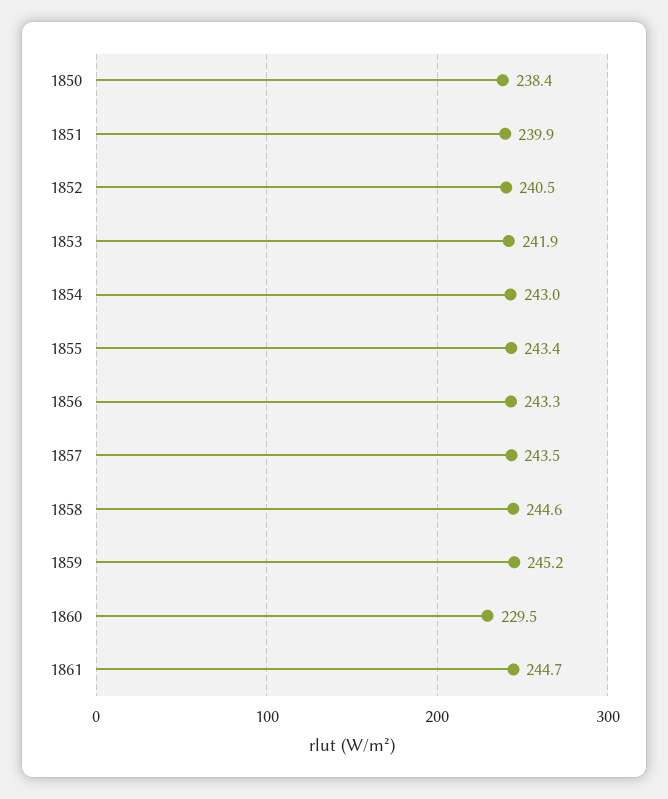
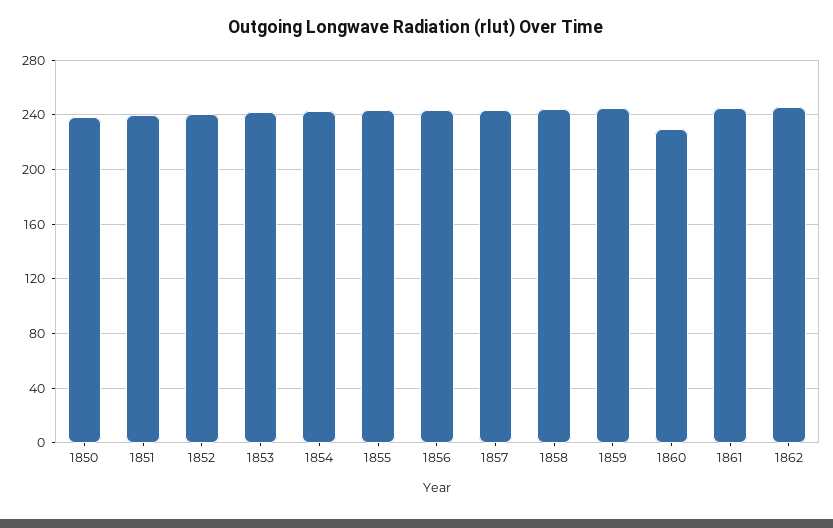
1862: none -> 245

